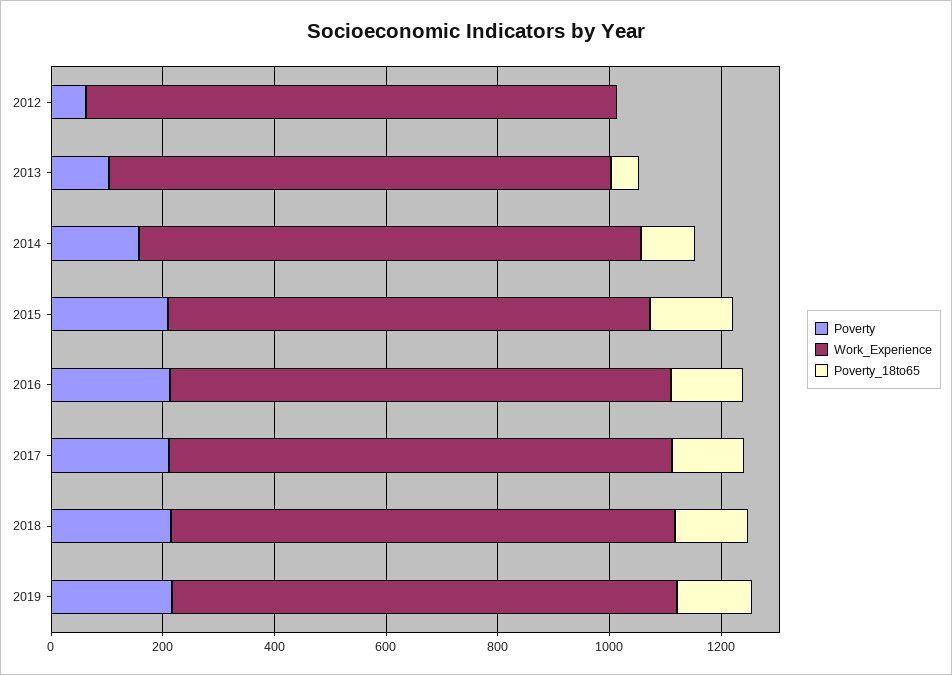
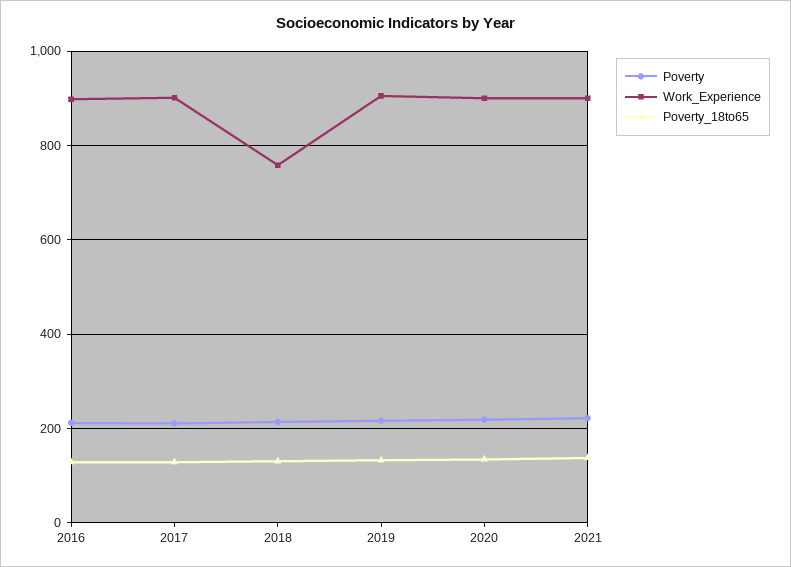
Poverty, 2012: 50 -> none
Work_Experience, 2012: 950 -> none
Poverty_18to65, 2012: 0 -> none
Poverty, 2013: 100 -> none
Work_Experience, 2013: 900 -> none
Poverty_18to65, 2013: 50 -> none
Poverty, 2014: 150 -> none
Work_Experience, 2014: 900 -> none
Poverty_18to65, 2014: 100 -> none
Poverty, 2015: 200 -> none
Work_Experience, 2015: 850 -> none
Poverty_18to65, 2015: 150 -> none
Work_Experience, 2018: 900 -> 760
Poverty, 2020: none -> 220
Work_Experience, 2020: none -> 900
Poverty_18to65, 2020: none -> 140
Poverty, 2021: none -> 220
Work_Experience, 2021: none -> 900
Poverty_18to65, 2021: none -> 140

